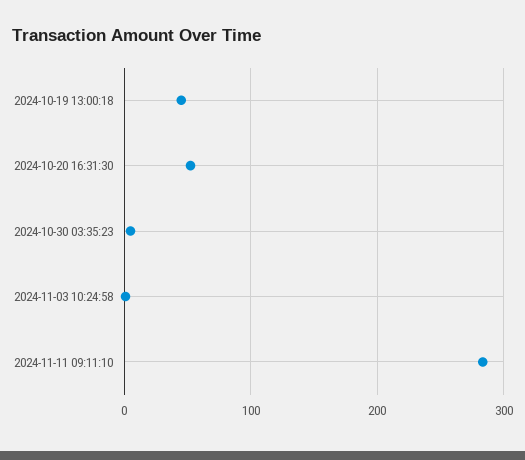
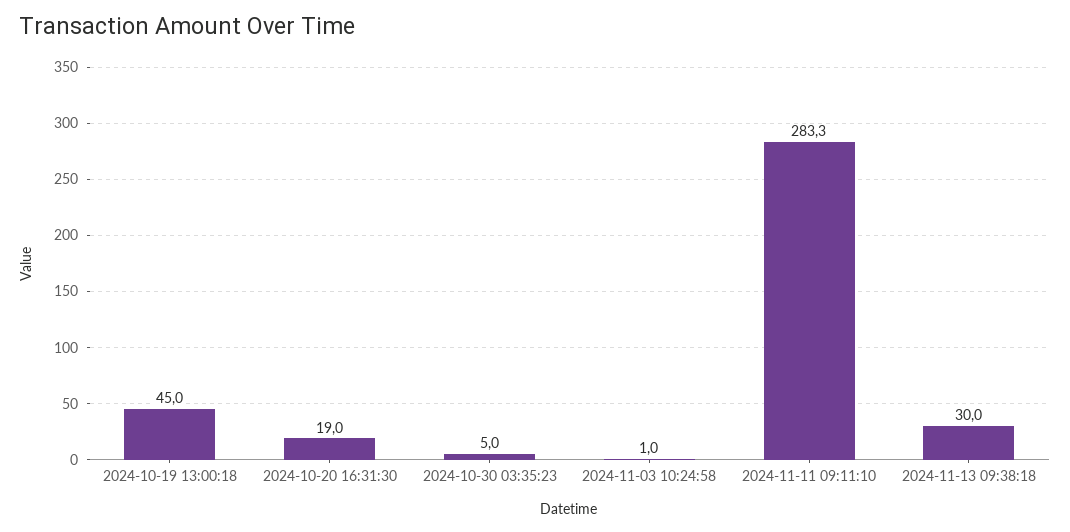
2024-10-20 16:31:30: 50 -> 19
2024-11-13 09:38:18: none -> 30

